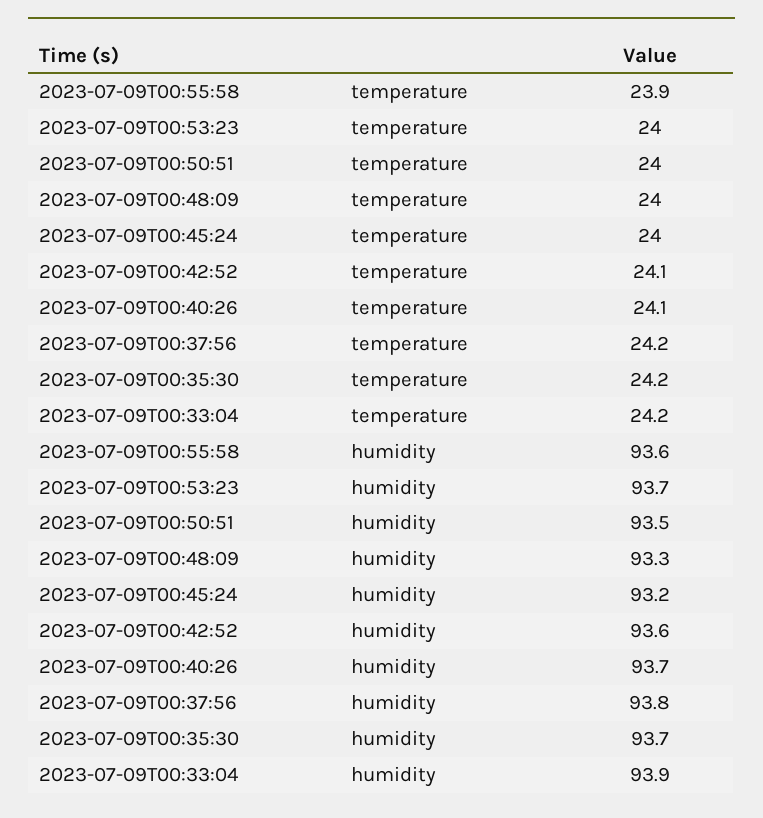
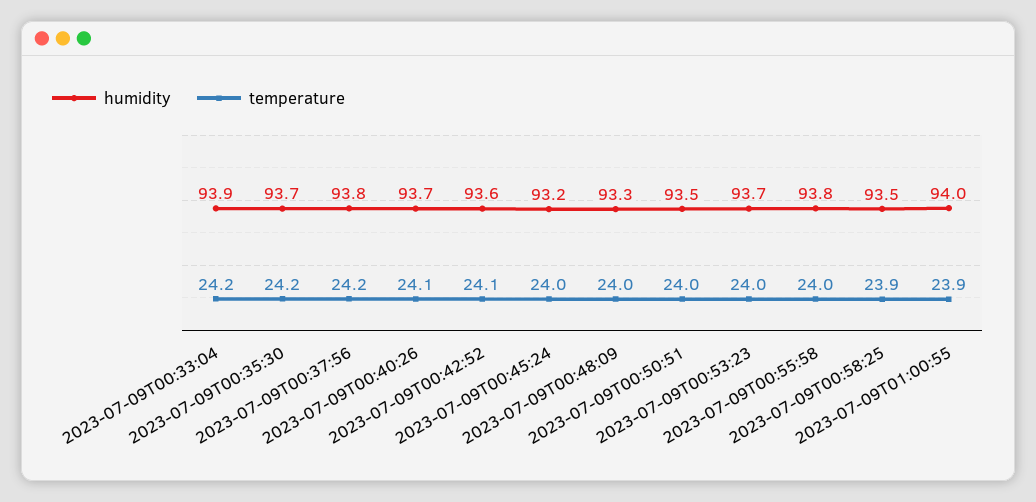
temperature, 2023-07-09T00:55:58: 23.9 -> 24
humidity, 2023-07-09T00:55:58: 93.6 -> 93.8
humidity, 2023-07-09T00:58:25: none -> 93.5
temperature, 2023-07-09T00:58:25: none -> 23.9
humidity, 2023-07-09T01:00:55: none -> 94
temperature, 2023-07-09T01:00:55: none -> 23.9

